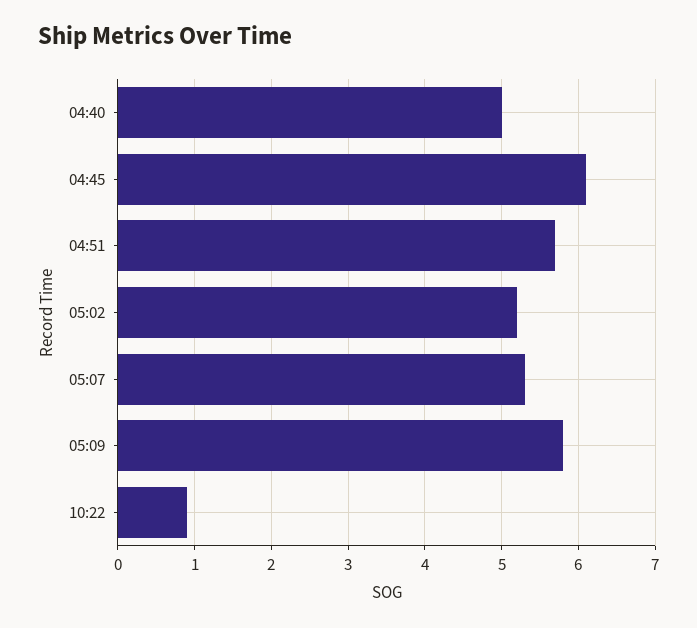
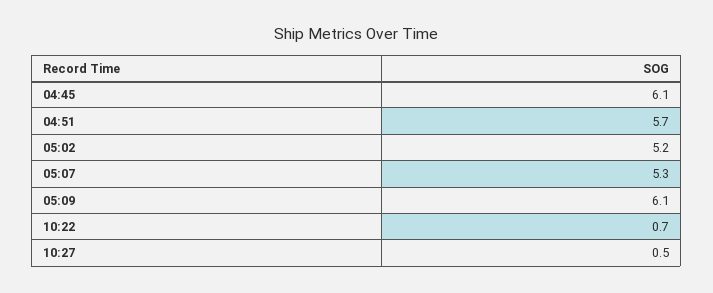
04:40: 5 -> none
05:09: 5.8 -> 6.1
10:22: 0.9 -> 0.7
10:27: none -> 0.5

